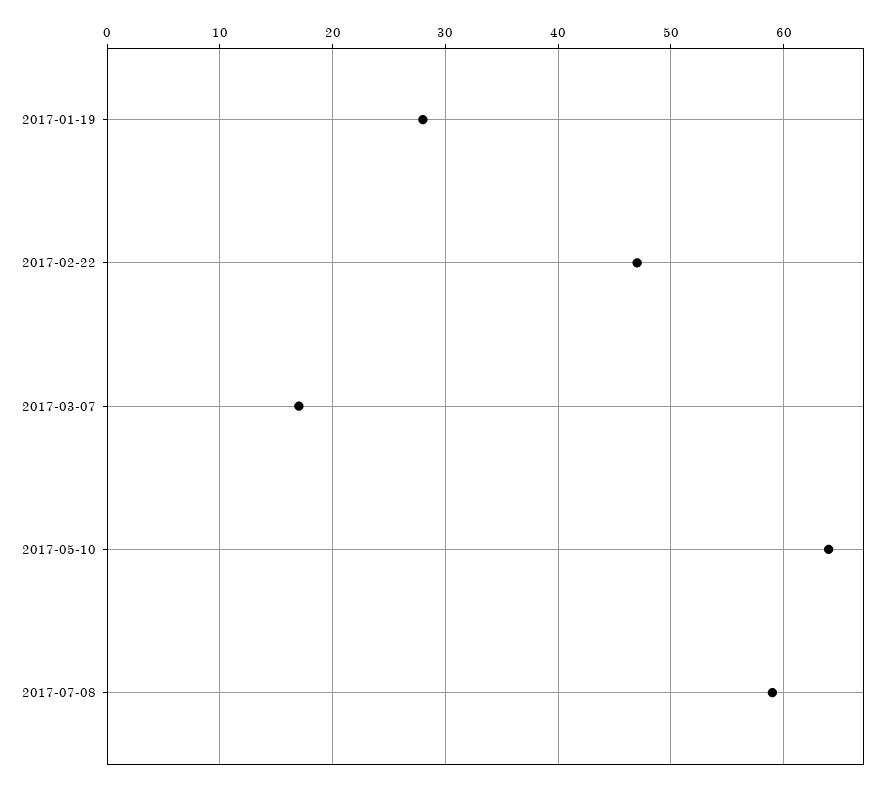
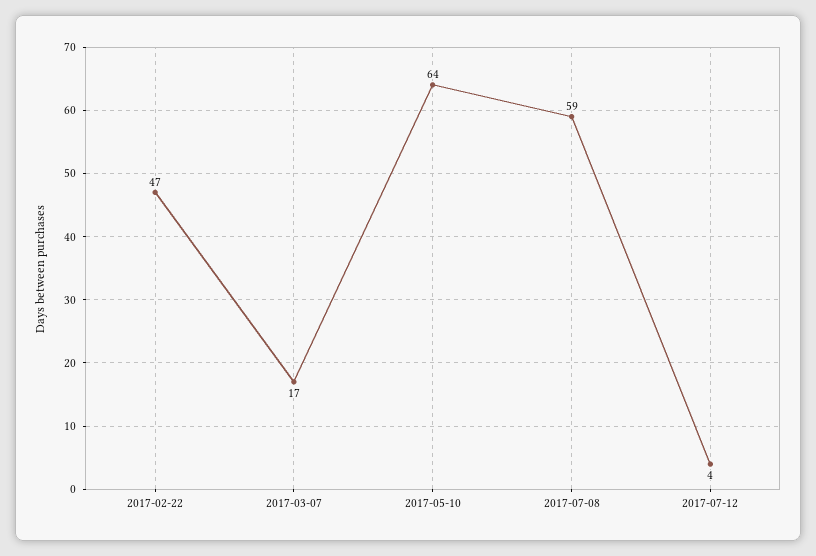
2017-01-19: 28 -> none
2017-07-12: none -> 4

